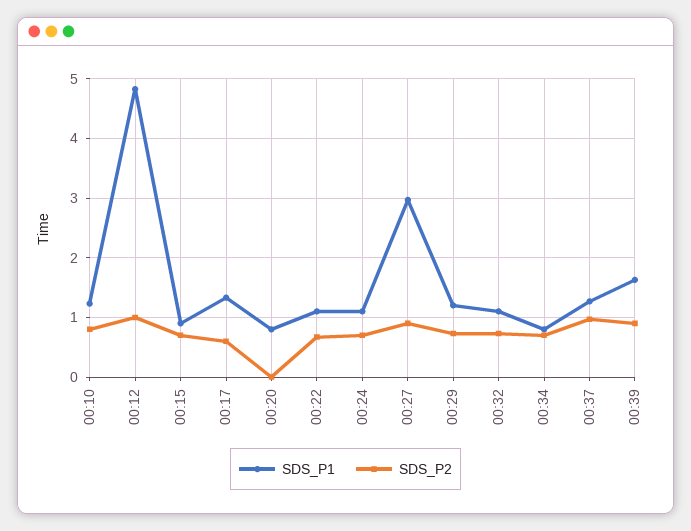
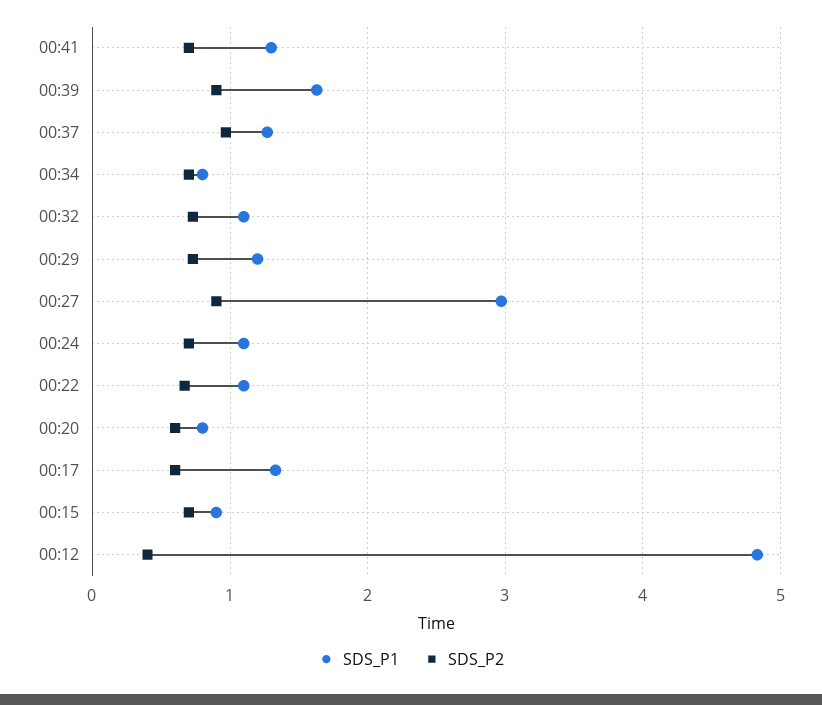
SDS_P1, 00:10: 1.2 -> none
SDS_P2, 00:10: 0.8 -> none
SDS_P2, 00:12: 1 -> 0.4
SDS_P2, 00:20: 0 -> 0.6
SDS_P1, 00:41: none -> 1.3
SDS_P2, 00:41: none -> 0.7

